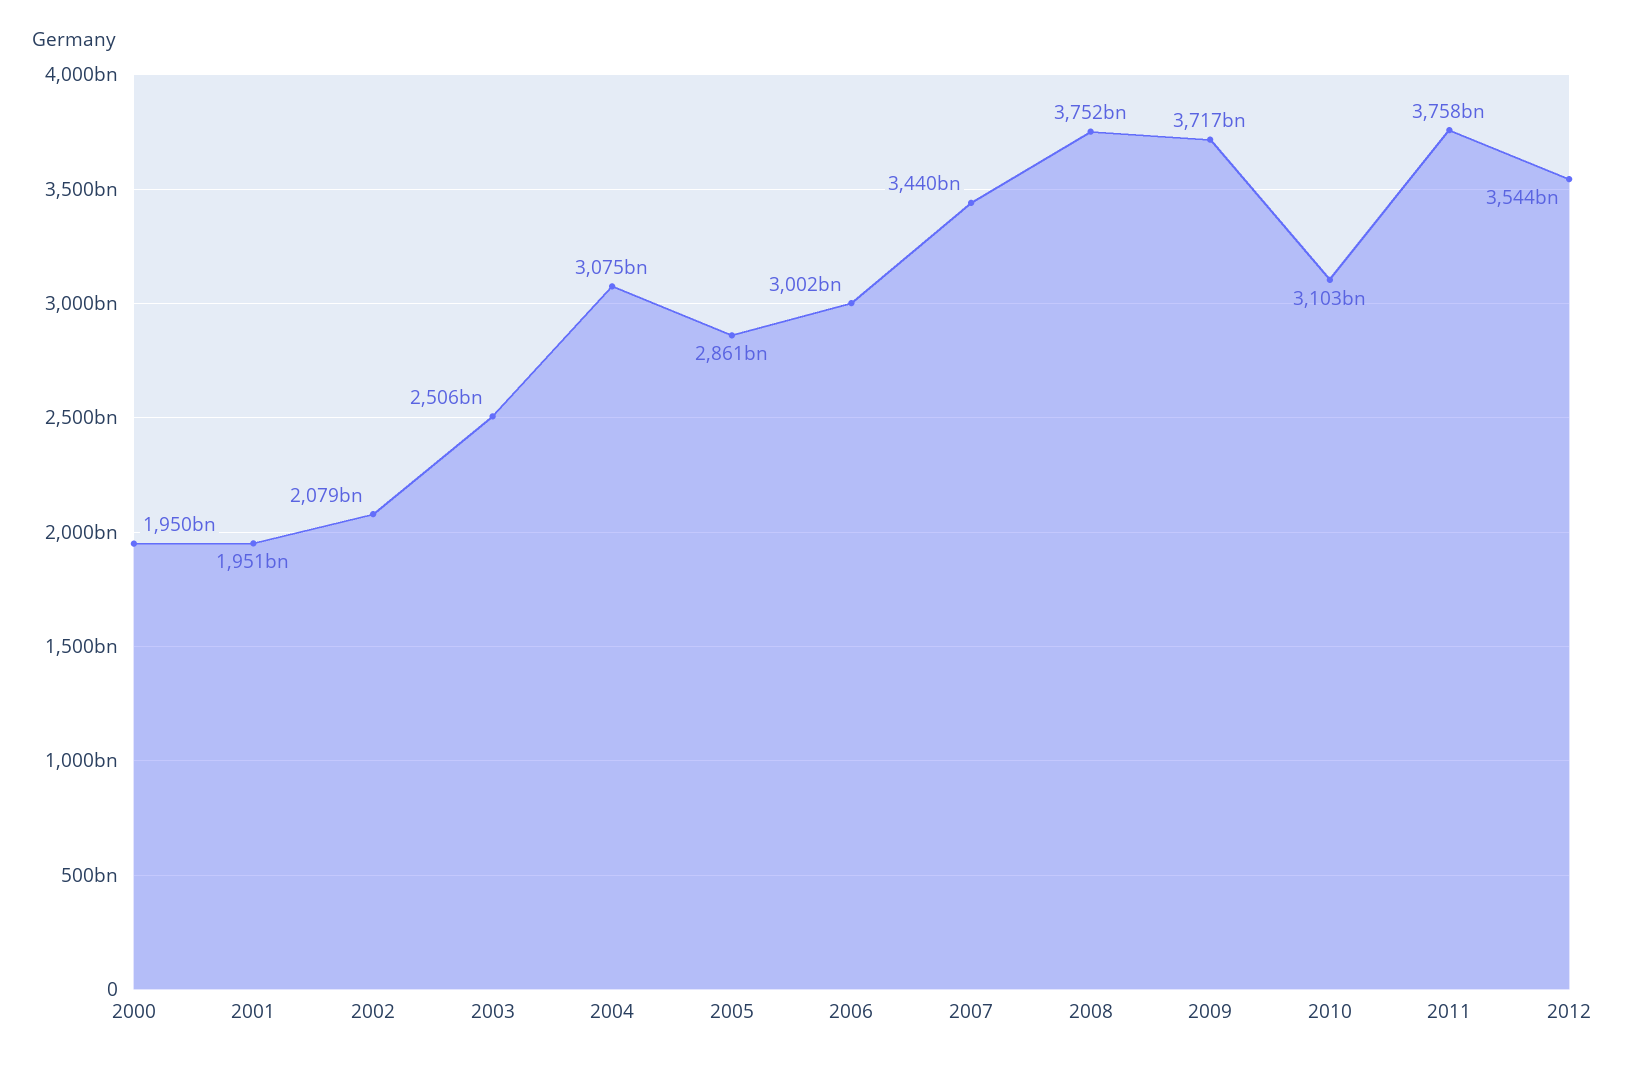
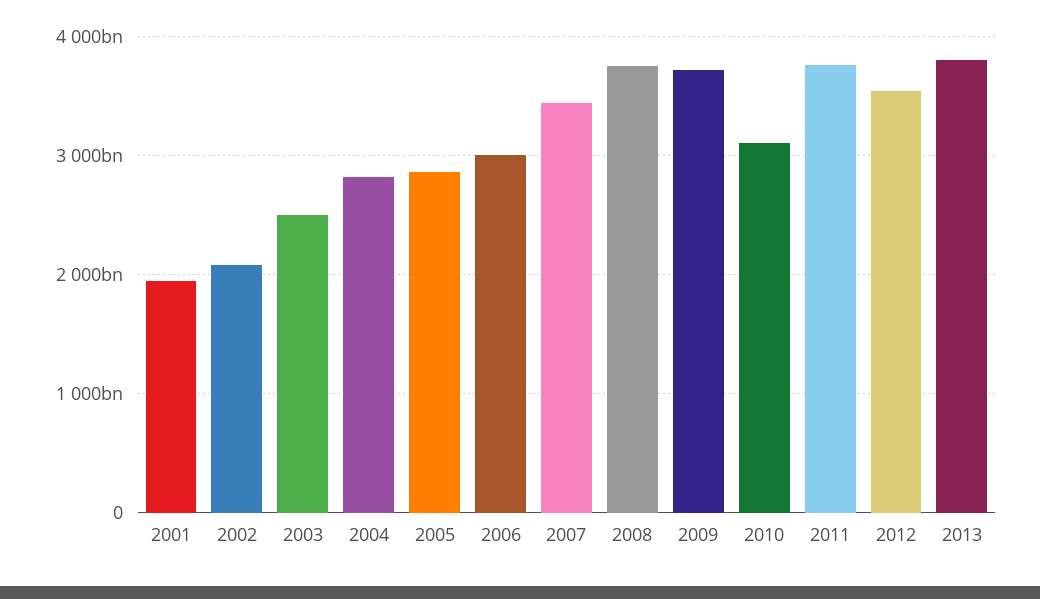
2000: 1950000000000 -> none
2004: 3075000000000 -> 2800000000000
2013: none -> 3800000000000

